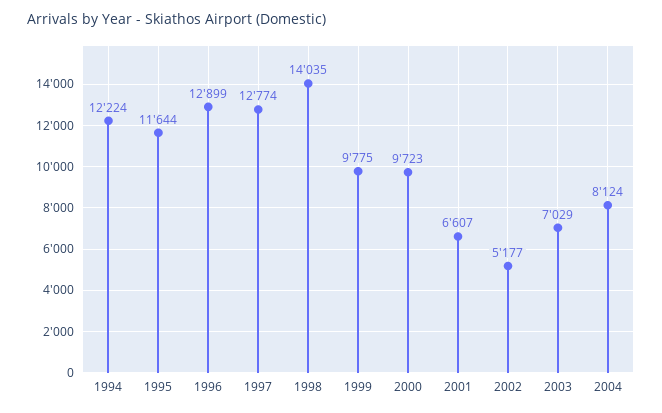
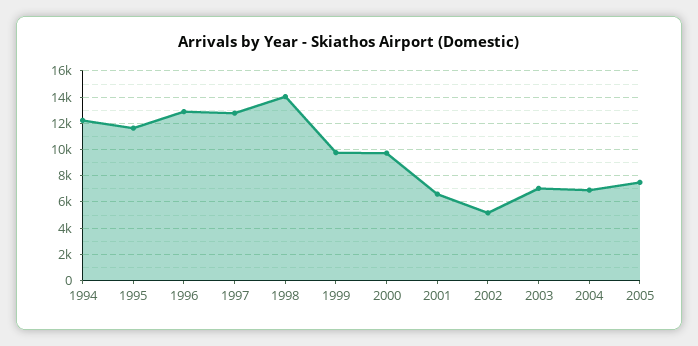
2004: 8124 -> 7000
2005: none -> 7500

